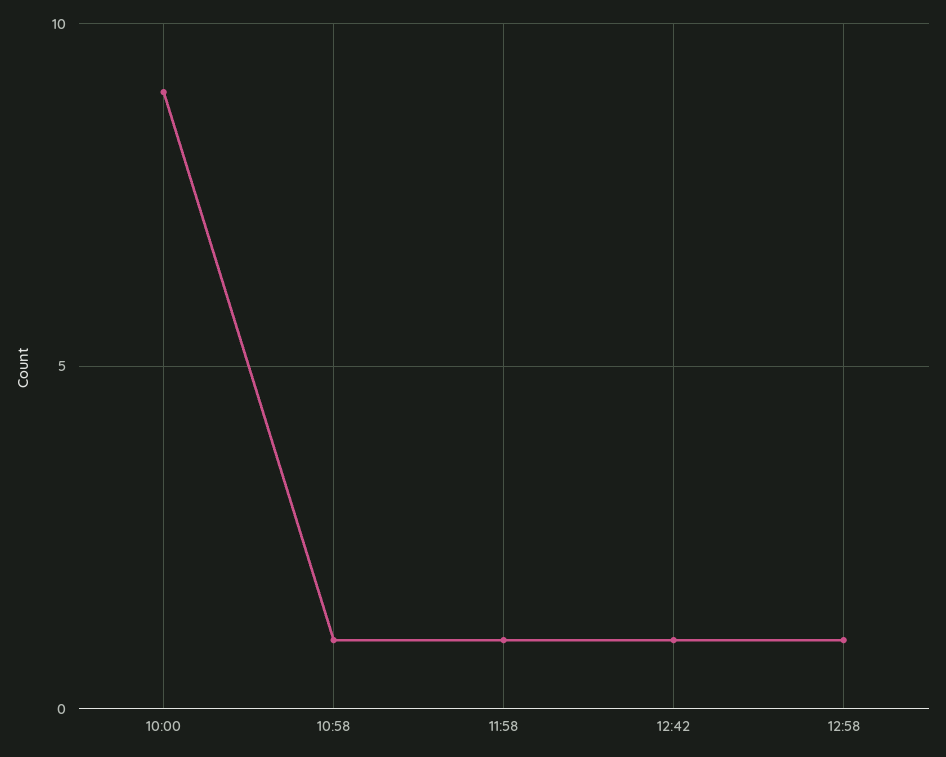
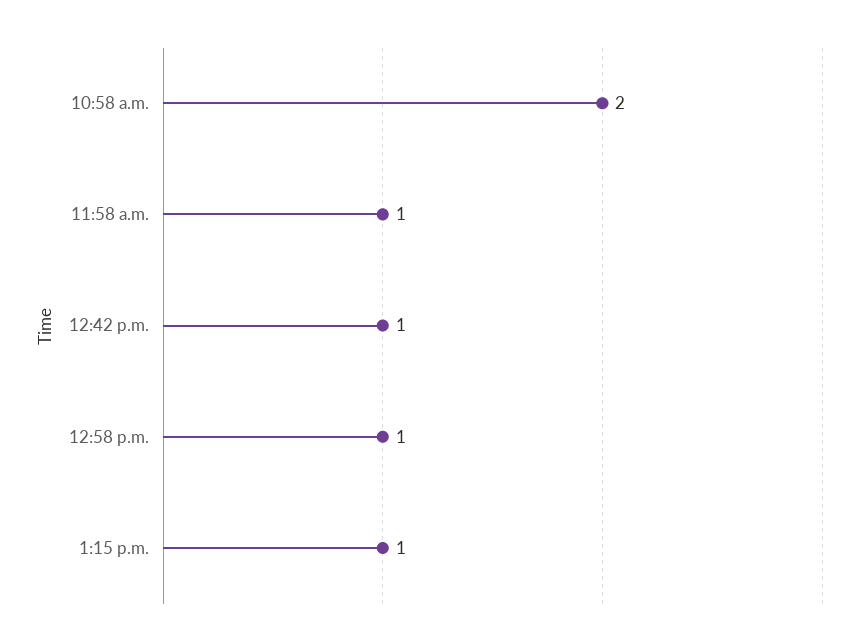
10:00: 9 -> none
10:58: 1 -> 2
1:15 p.m.: none -> 1

